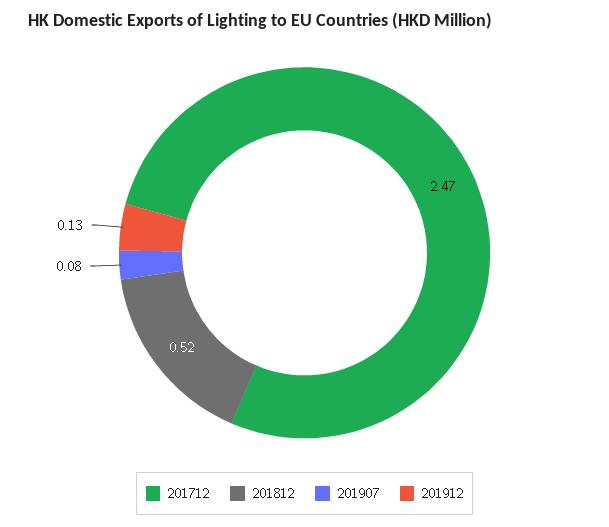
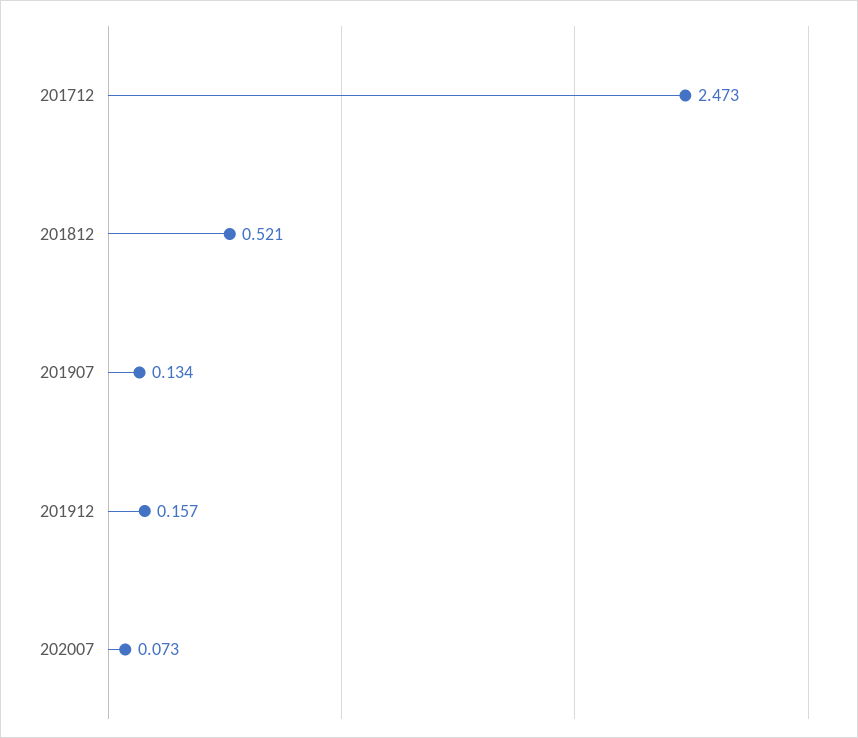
201907: 0.08 -> 0.134
201912: 0.13 -> 0.157
202007: none -> 0.073

